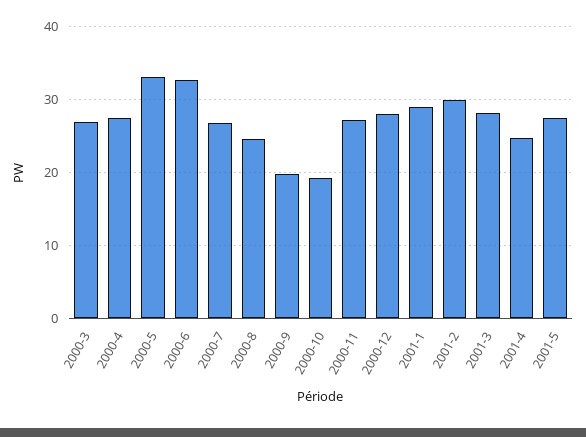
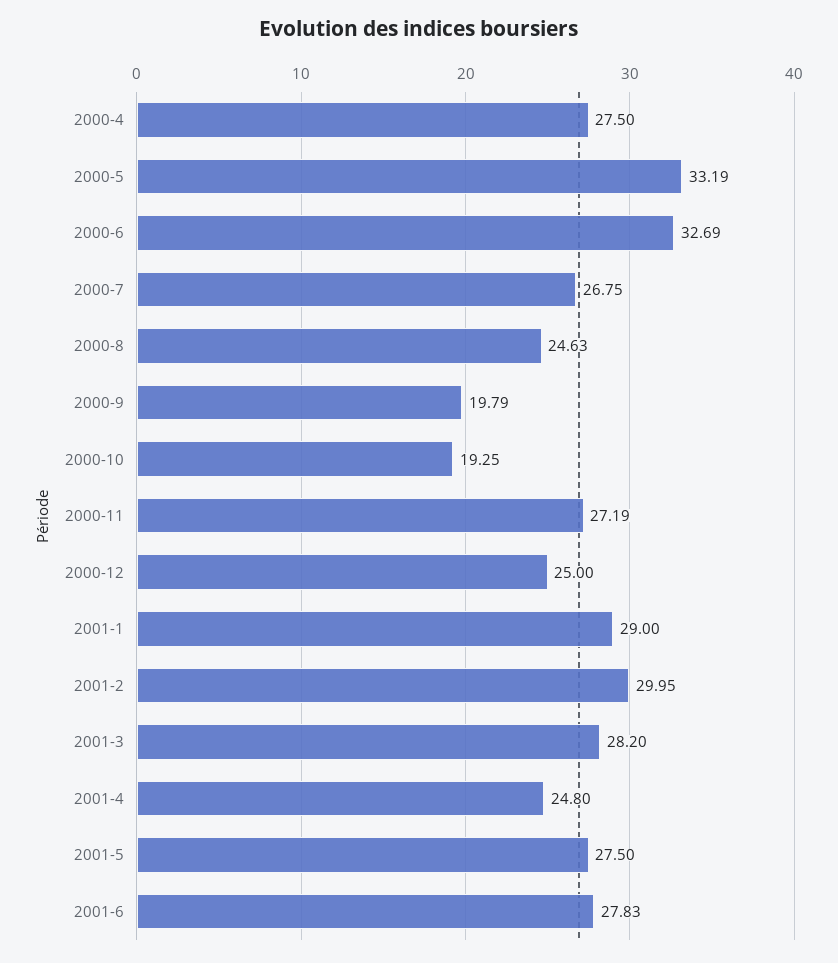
2000-3: 27 -> none
2000-12: 28 -> 25
2001-6: none -> 27.83

